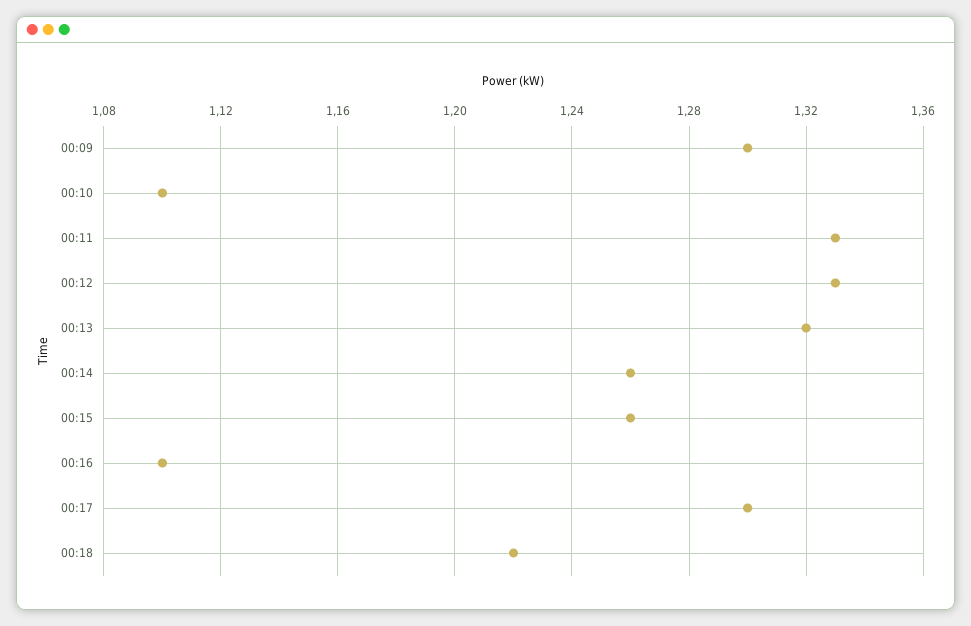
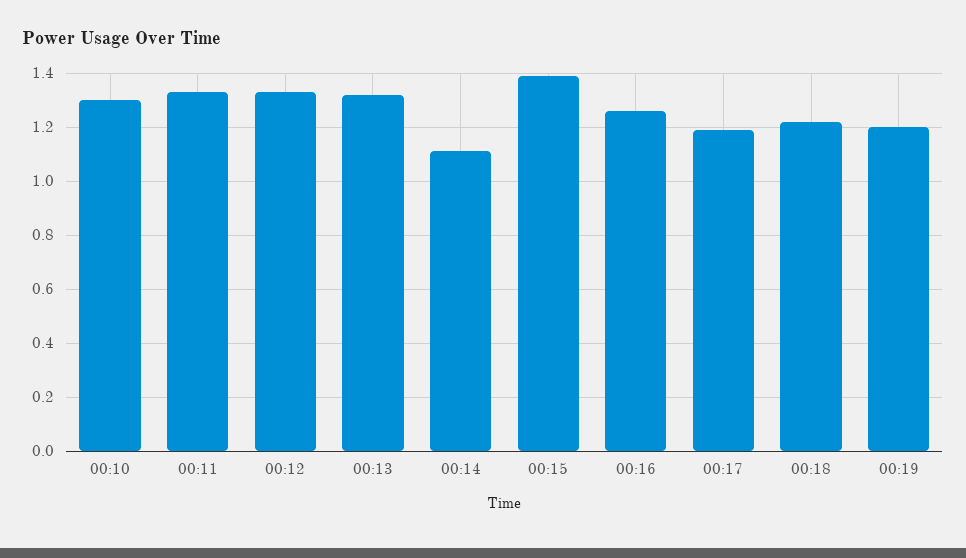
00:09: 1.3 -> none
00:10: 1.1 -> 1.3
00:14: 1.26 -> 1.1
00:15: 1.26 -> 1.4
00:16: 1.1 -> 1.25
00:17: 1.3 -> 1.2
00:19: none -> 1.2

